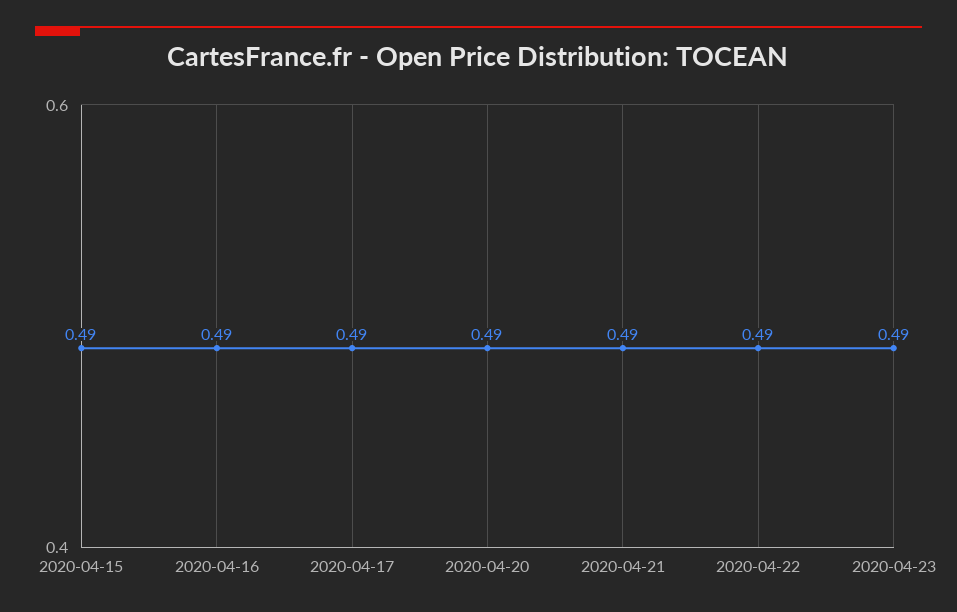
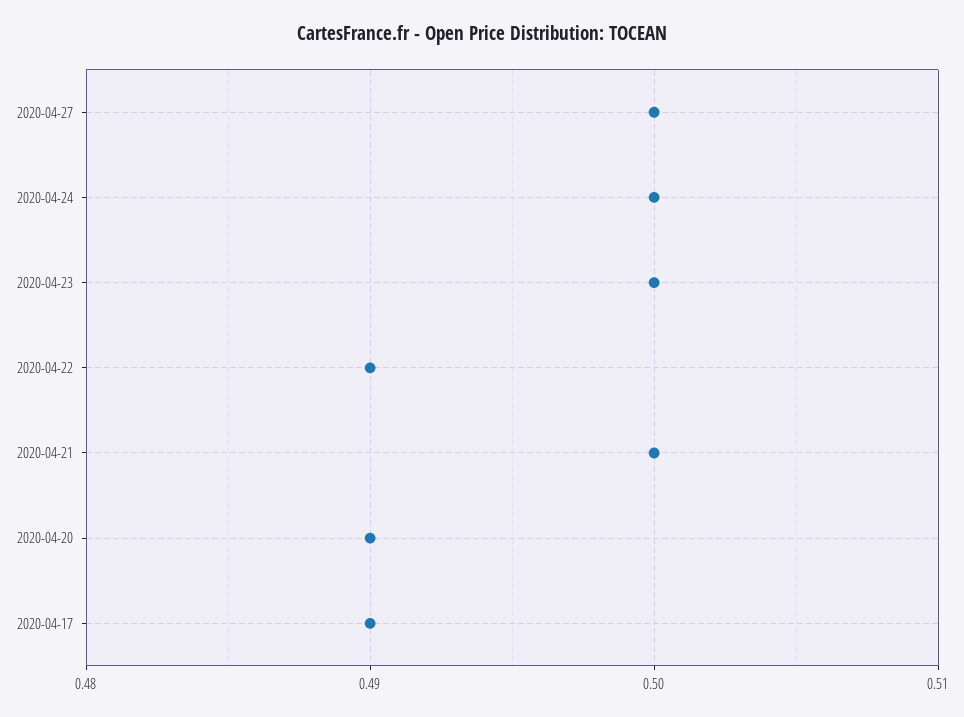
2020-04-15: 0.49 -> none
2020-04-16: 0.49 -> none
2020-04-21: 0.49 -> 0.5
2020-04-23: 0.49 -> 0.5
2020-04-27: none -> 0.5
2020-04-24: none -> 0.5

